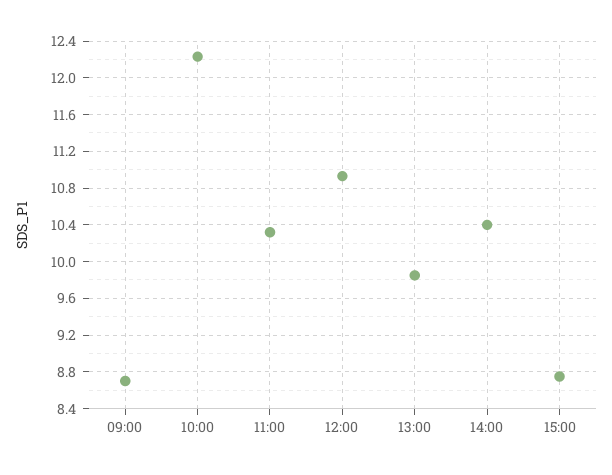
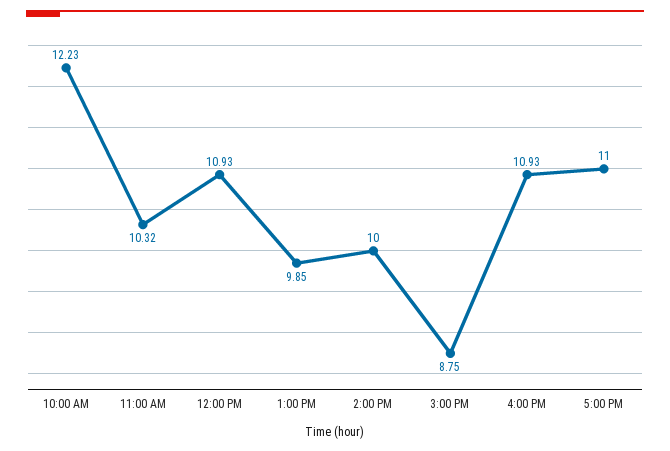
09:00: 8.7 -> none
14:00: 10.4 -> 10
4:00 PM: none -> 10.93
5:00 PM: none -> 11

